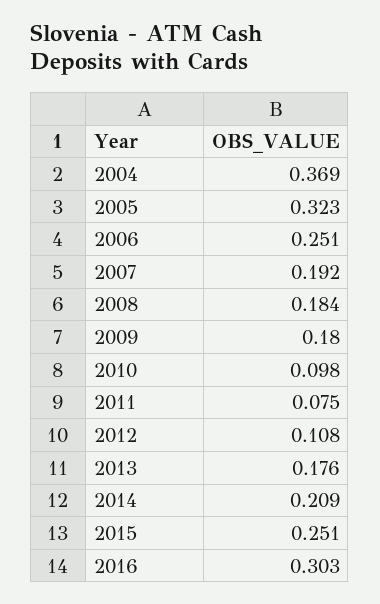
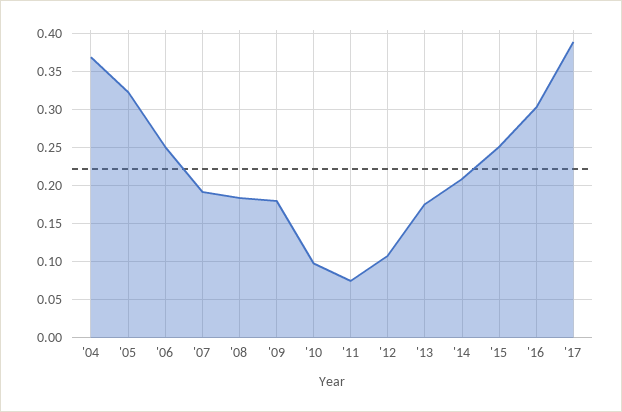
'17: none -> 0.39

